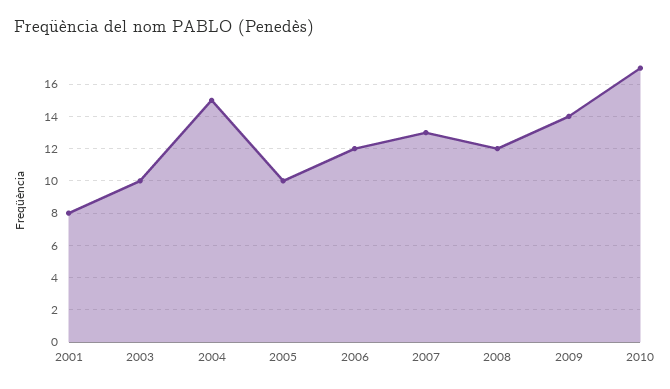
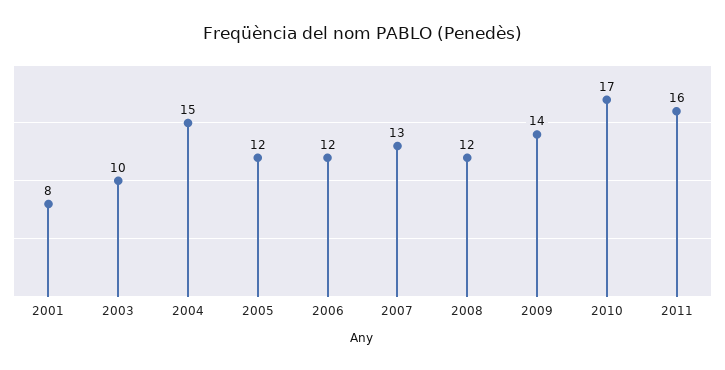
2005: 10 -> 12
2011: none -> 16

